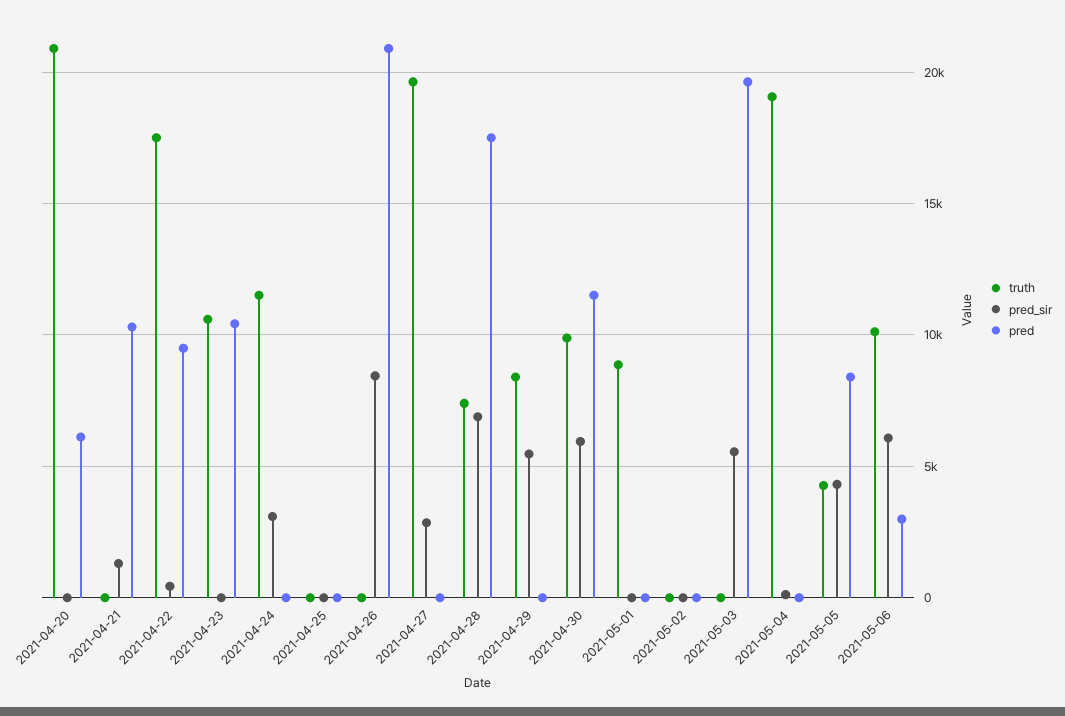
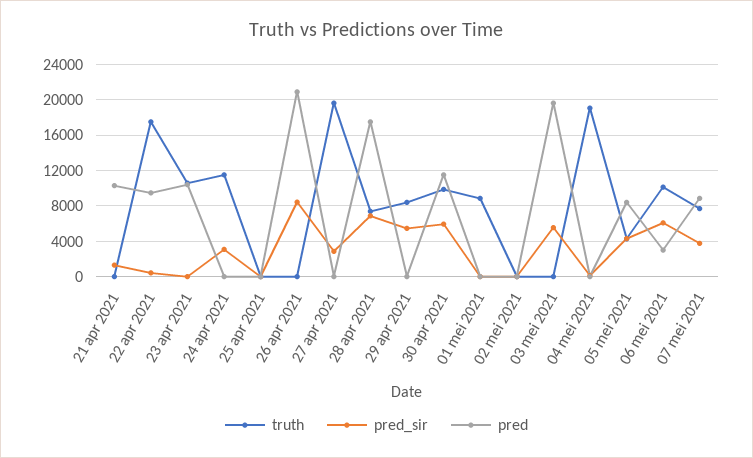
truth, 2021-04-20: 21000 -> none
pred_sir, 2021-04-20: 0 -> none
pred, 2021-04-20: 6000 -> none
truth, 07 mei 2021: none -> 8000
pred_sir, 07 mei 2021: none -> 4000
pred, 07 mei 2021: none -> 9000

